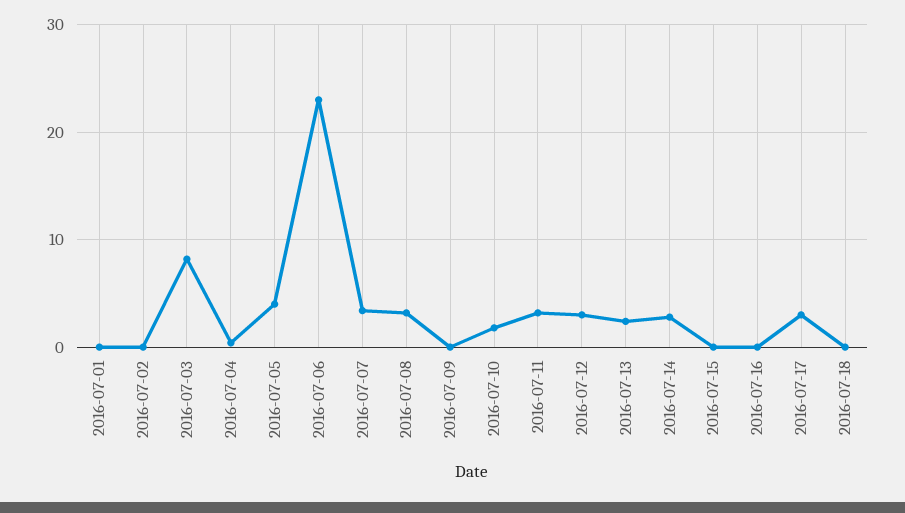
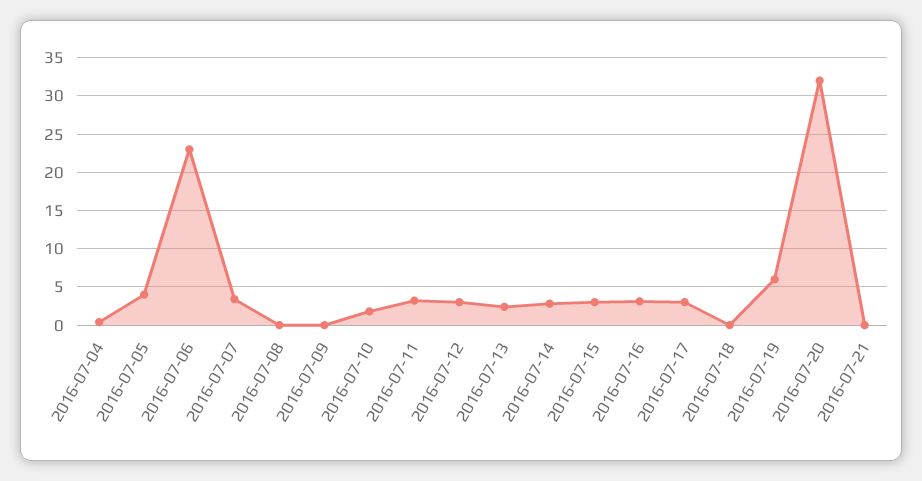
2016-07-01: 0 -> none
2016-07-02: 0 -> none
2016-07-03: 8 -> none
2016-07-08: 3 -> 0
2016-07-15: 0 -> 3
2016-07-16: 0 -> 3
2016-07-19: none -> 6
2016-07-20: none -> 32
2016-07-21: none -> 0

